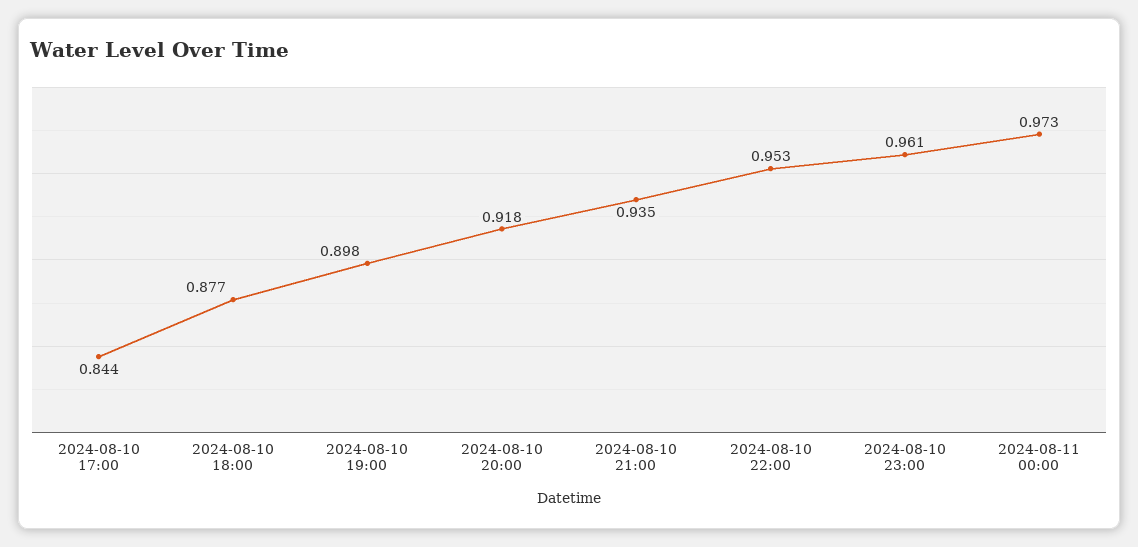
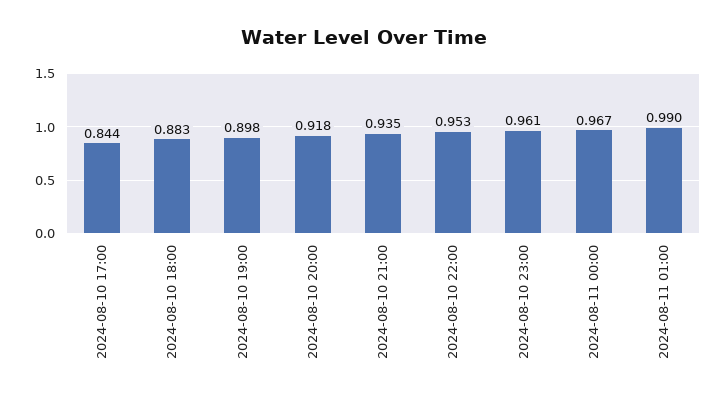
2024-08-10 18:00: 0.877 -> 0.883
2024-08-11 00:00: 0.973 -> 0.967
2024-08-11 01:00: none -> 0.99

